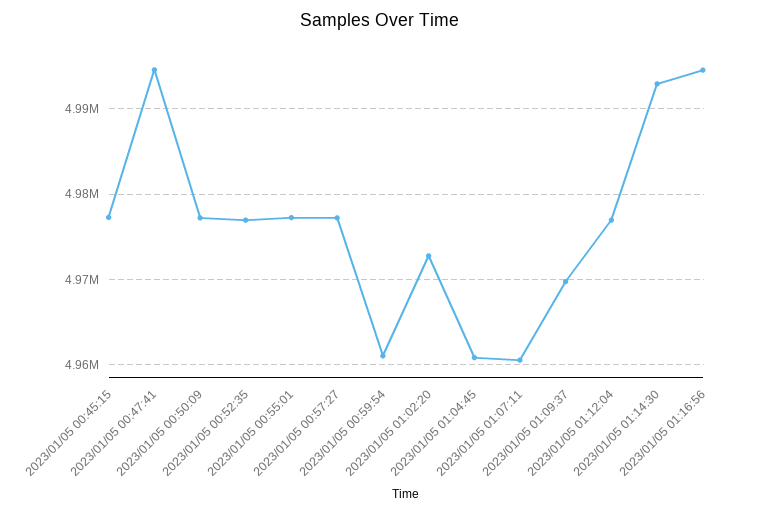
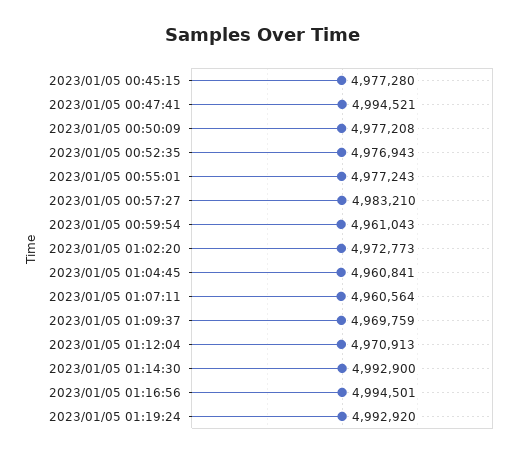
2023/01/05 00:57:27: 4977000 -> 4983210
2023/01/05 01:12:04: 4977000 -> 4970913
2023/01/05 01:19:24: none -> 4992920

